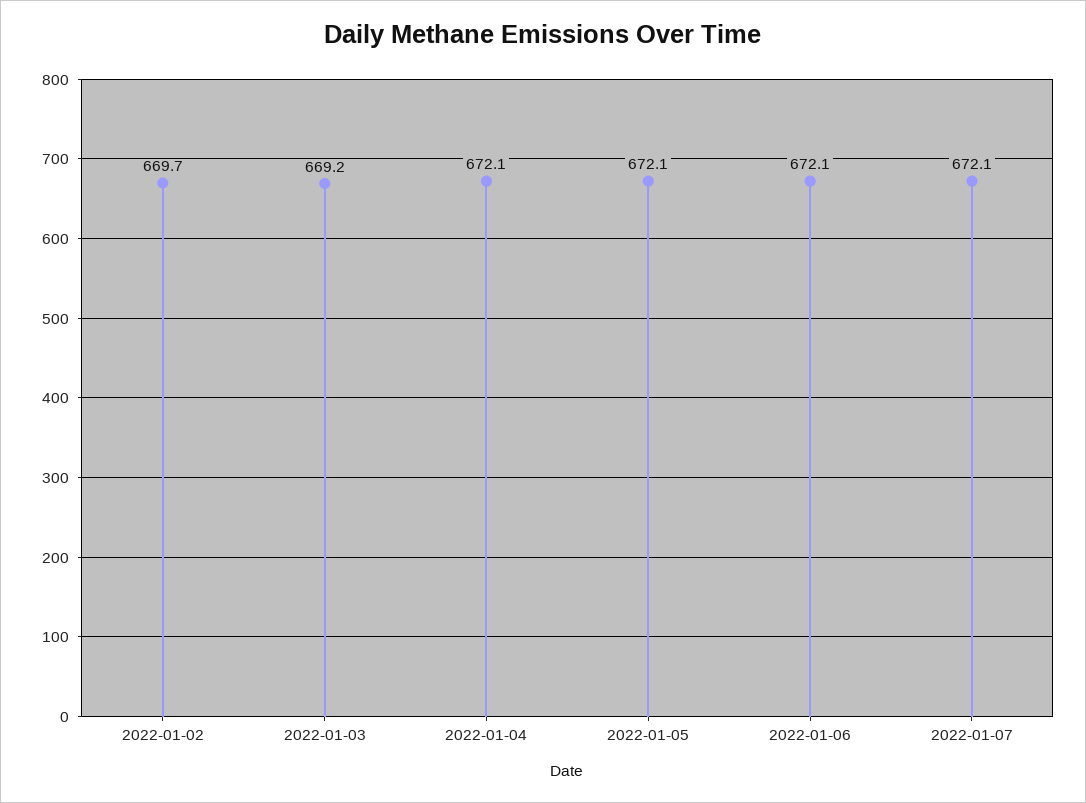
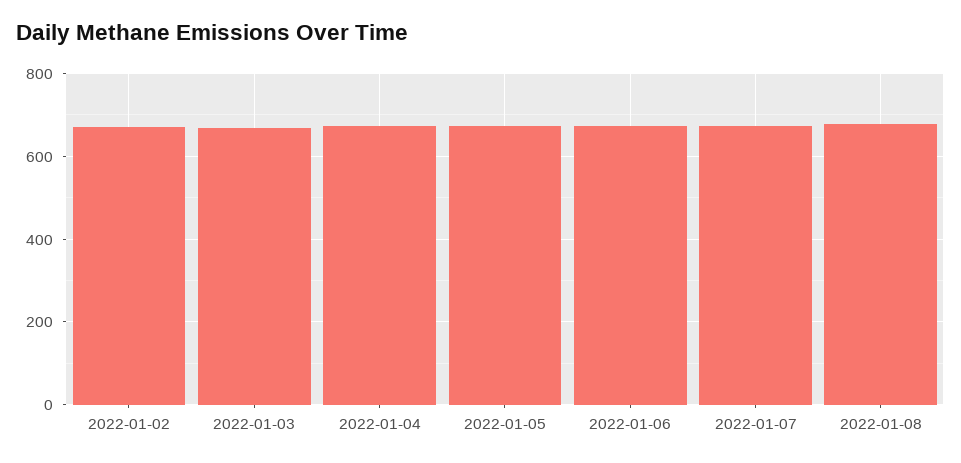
2022-01-08: none -> 680

